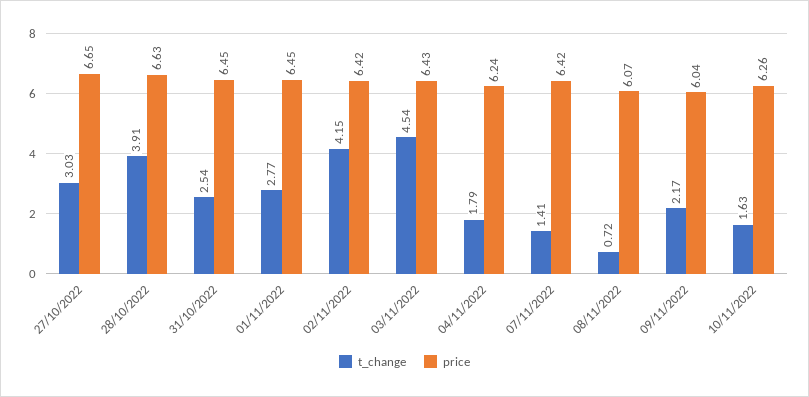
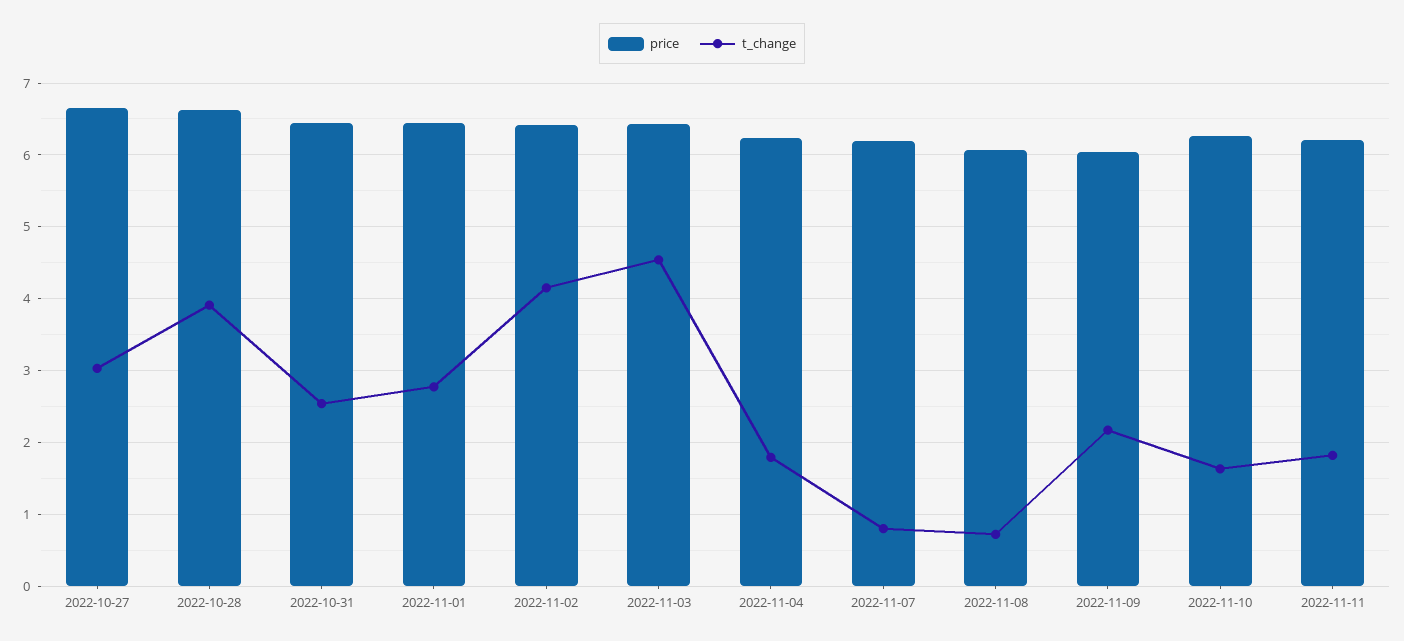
t_change, 07/11/2022: 1.41 -> 0.8
price, 07/11/2022: 6.42 -> 6.2
price, 2022-11-11: none -> 6.2
t_change, 2022-11-11: none -> 1.8

